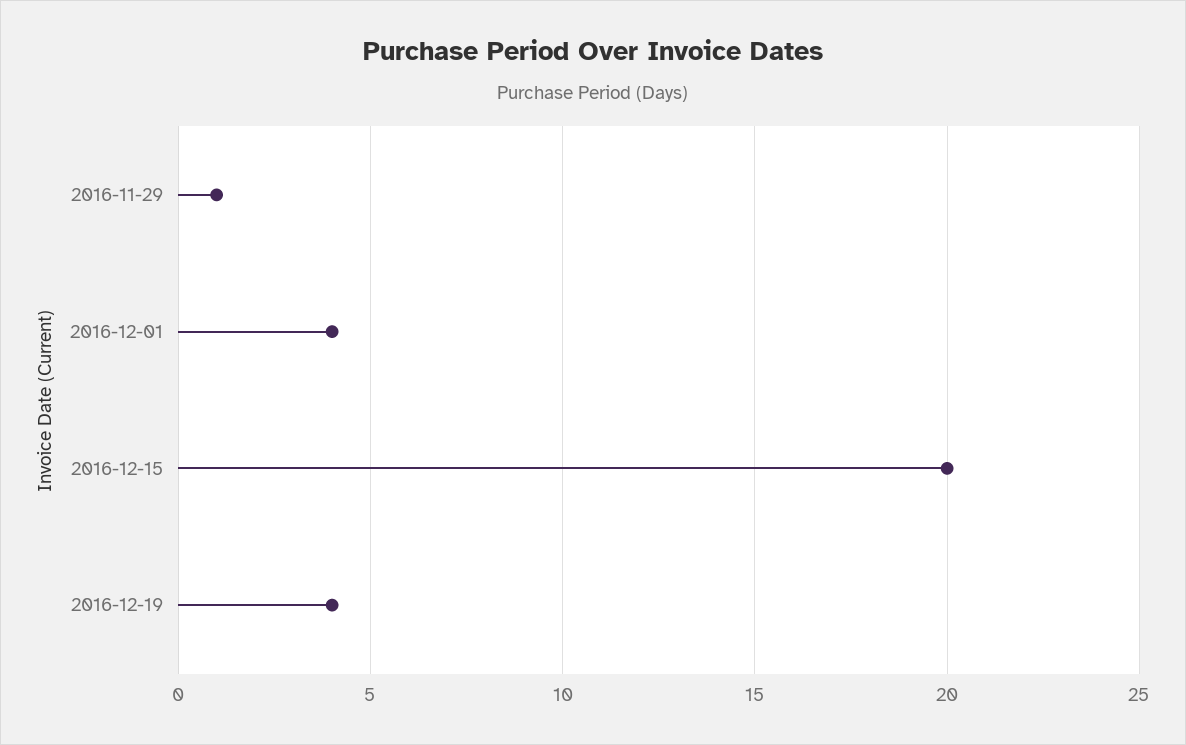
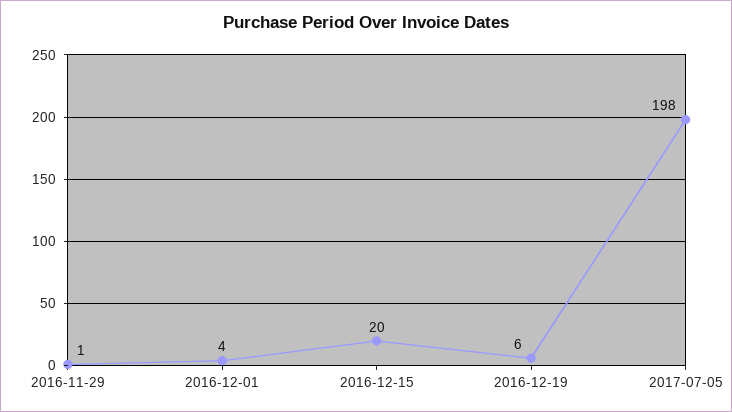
2016-12-19: 4 -> 6
2017-07-05: none -> 198

